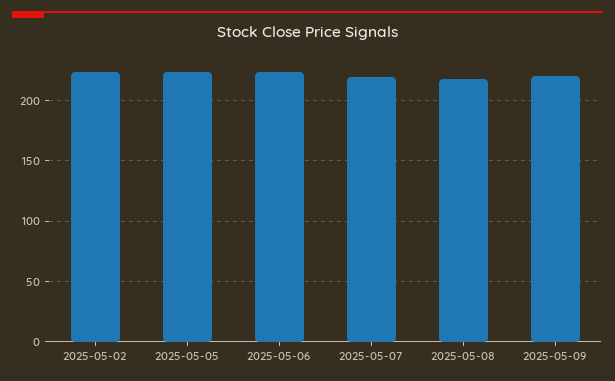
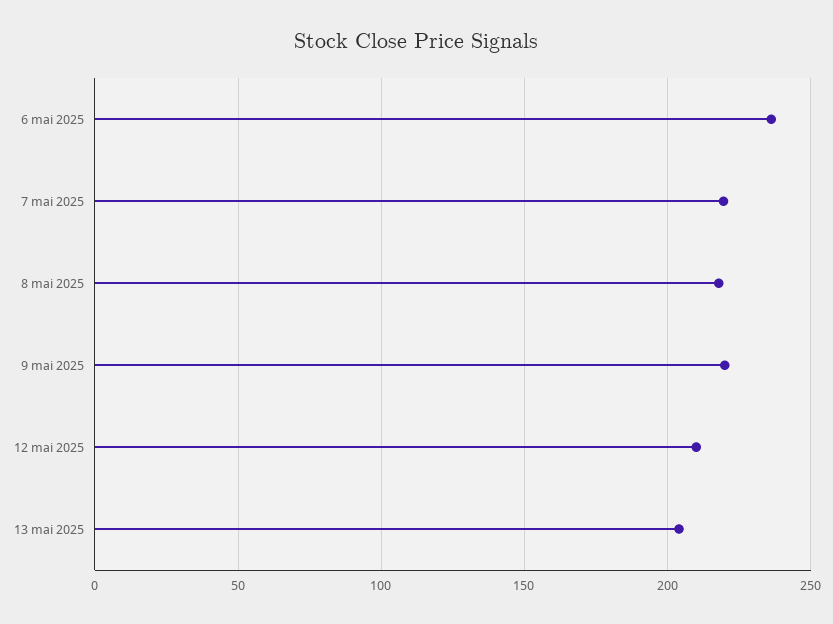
2025-05-02: 225 -> none
2025-05-05: 225 -> none
2025-05-06: 225 -> 235
12 mai 2025: none -> 210
13 mai 2025: none -> 205

